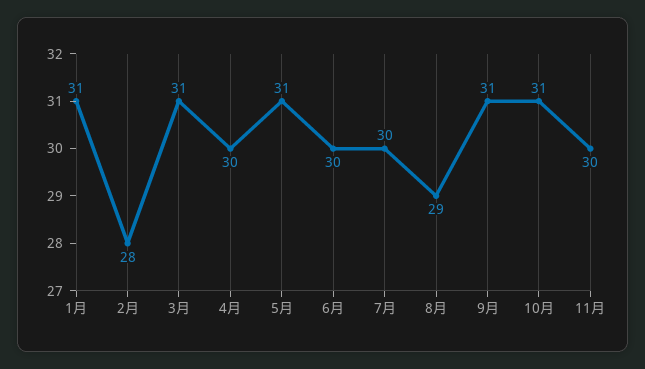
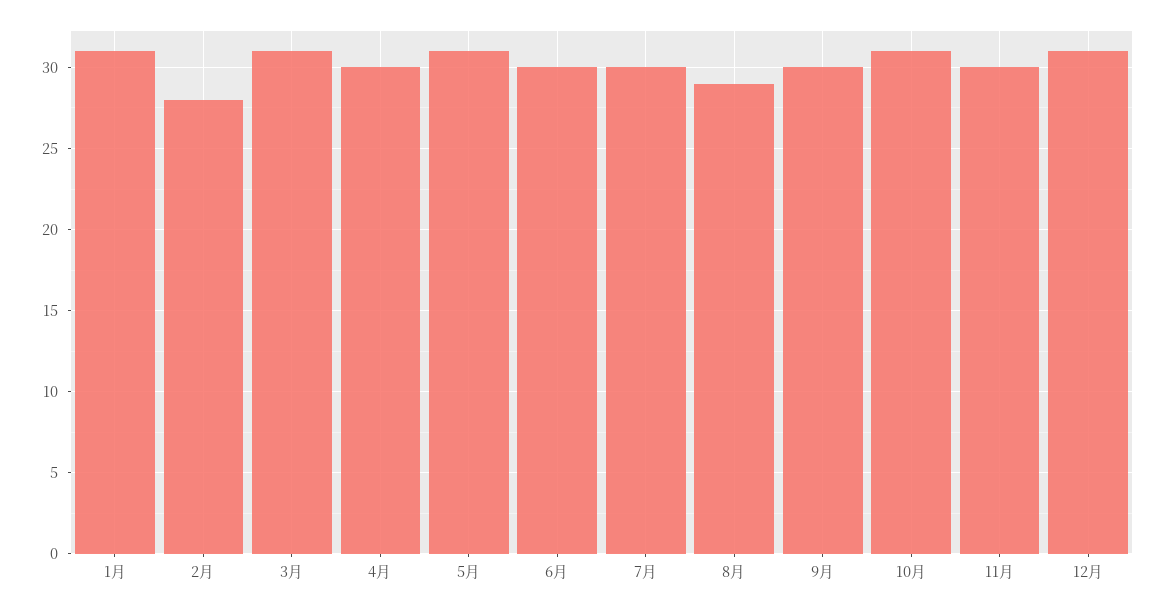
9月: 31 -> 30
12月: none -> 31

